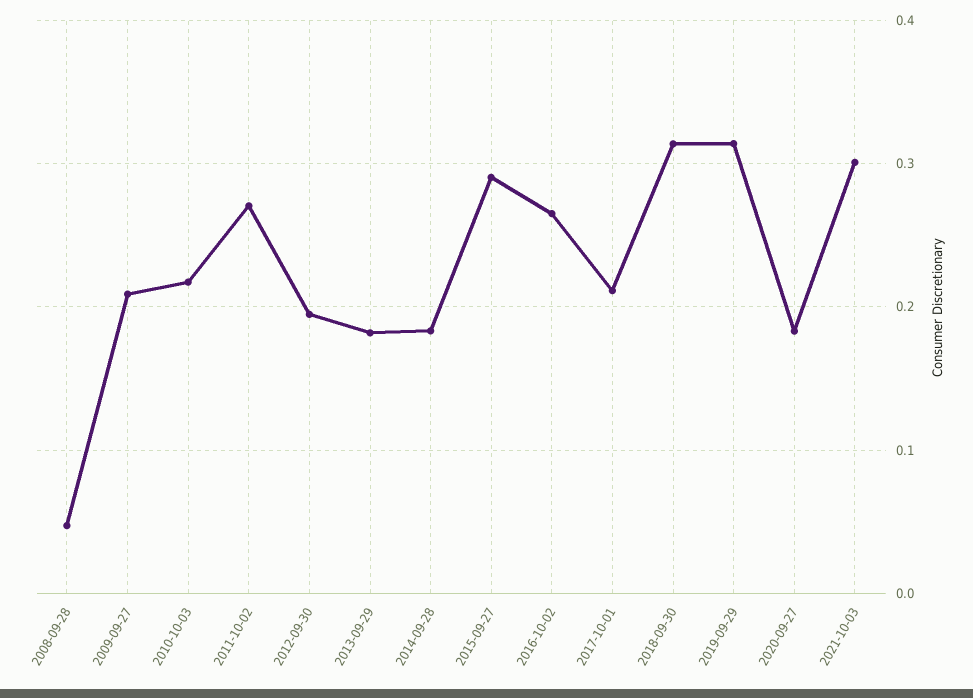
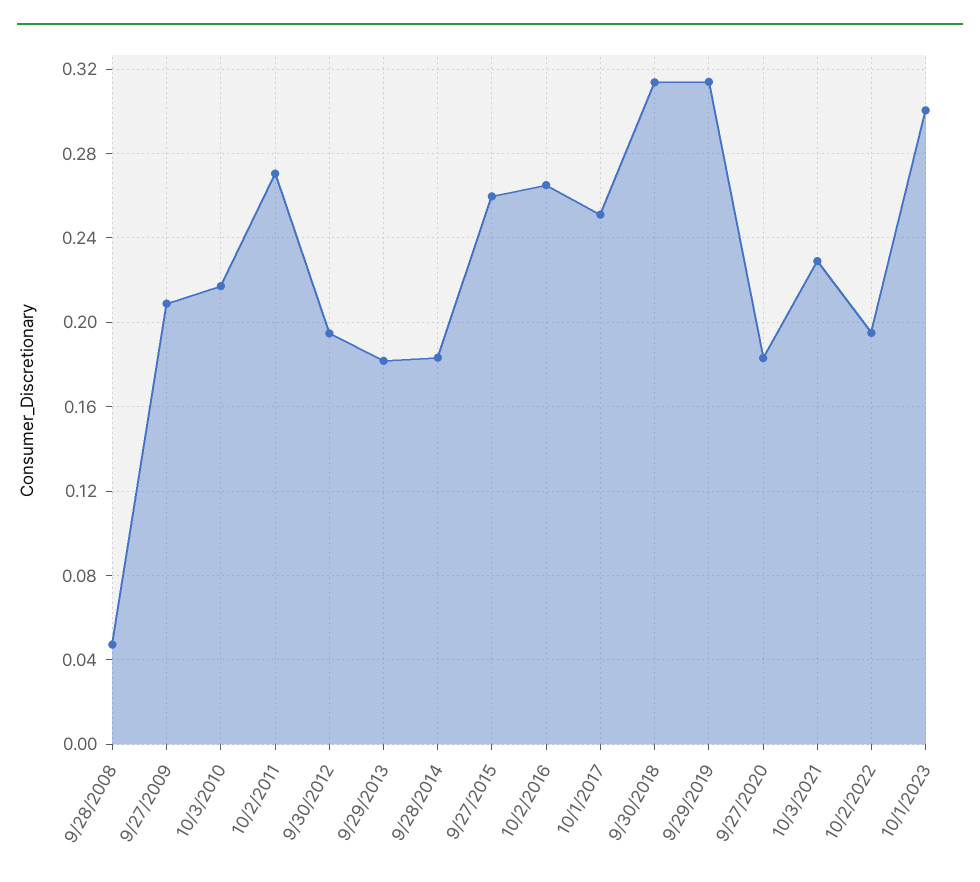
2015-09-27: 0.29 -> 0.26
2017-10-01: 0.21 -> 0.25
2021-10-03: 0.3 -> 0.23
10/2/2022: none -> 0.195
10/1/2023: none -> 0.3

